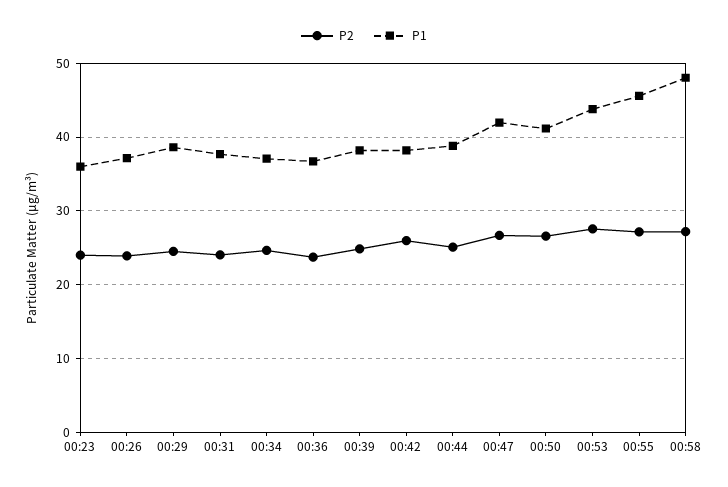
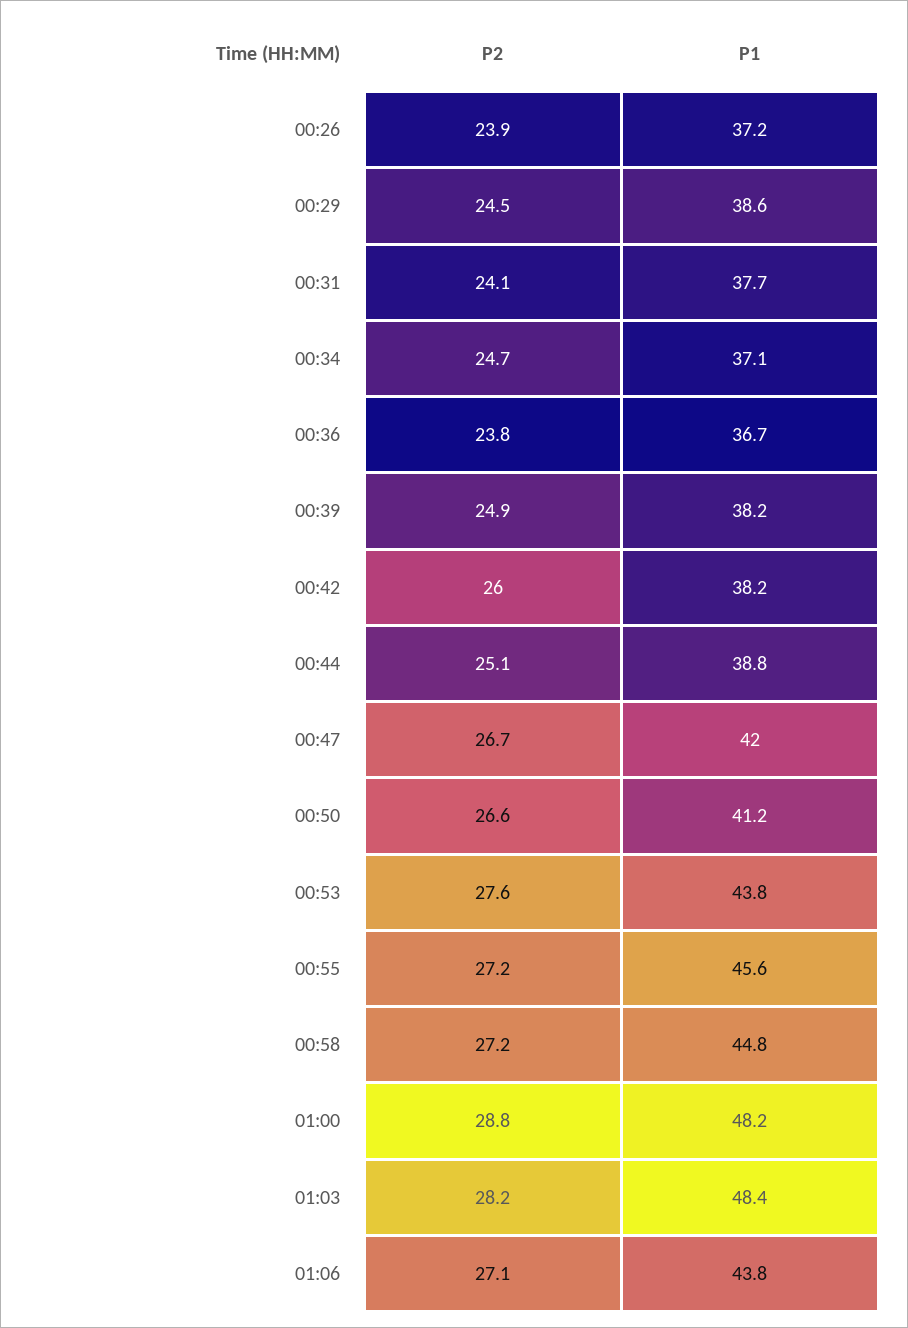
P2, 00:23: 24 -> none
P1, 00:23: 36 -> none
P1, 00:58: 48 -> 44.8
P2, 01:00: none -> 28.8
P1, 01:00: none -> 48.2
P2, 01:03: none -> 28.2
P1, 01:03: none -> 48.4
P2, 01:06: none -> 27.1
P1, 01:06: none -> 43.8

